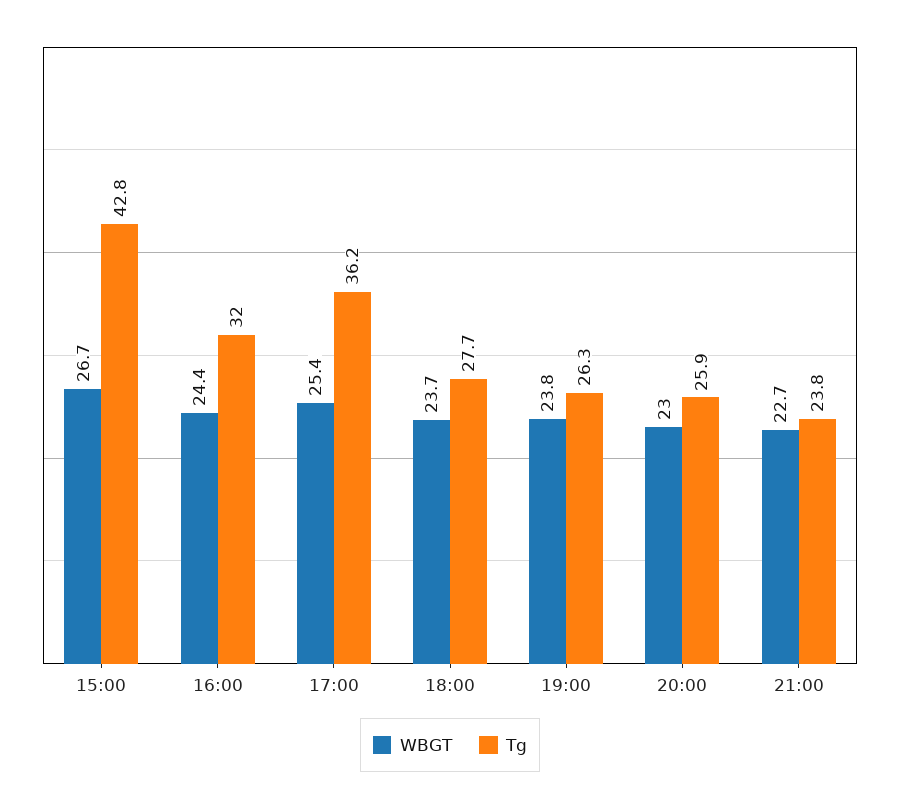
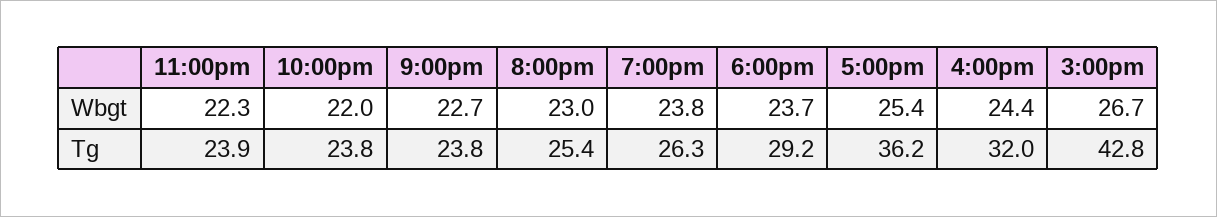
Tg, 18:00: 27.7 -> 29.2
Tg, 20:00: 25.9 -> 25.4
WBGT, 11:00pm: none -> 22.3
WBGT, 10:00pm: none -> 22
Tg, 11:00pm: none -> 23.9
Tg, 10:00pm: none -> 23.8

